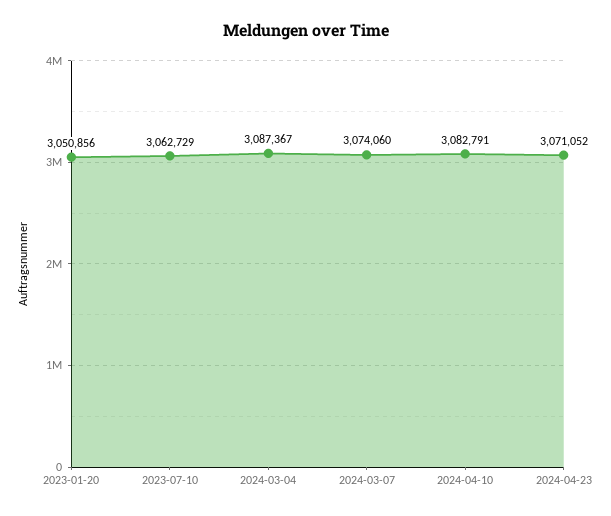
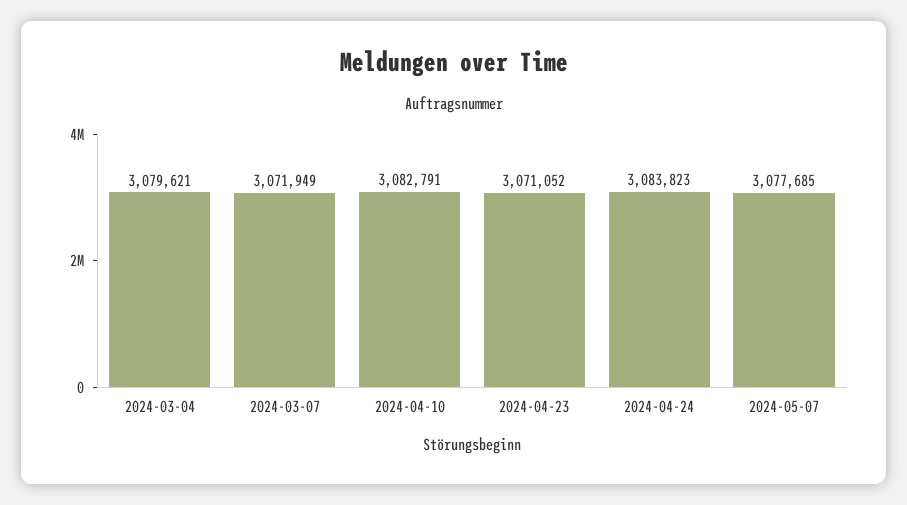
2023-01-20: 3050856 -> none
2023-07-10: 3062729 -> none
2024-03-04: 3087367 -> 3079621
2024-03-07: 3074060 -> 3071949
2024-04-24: none -> 3083823
2024-05-07: none -> 3077685

